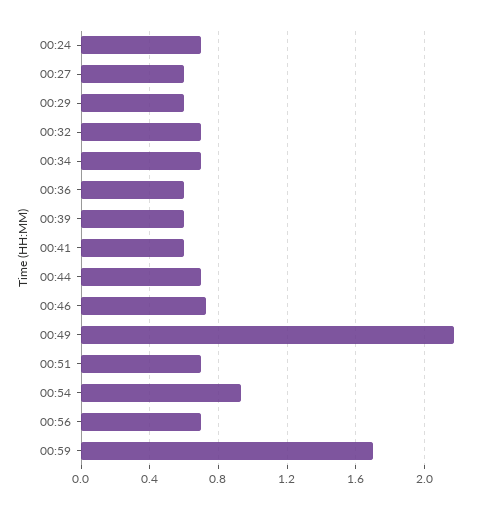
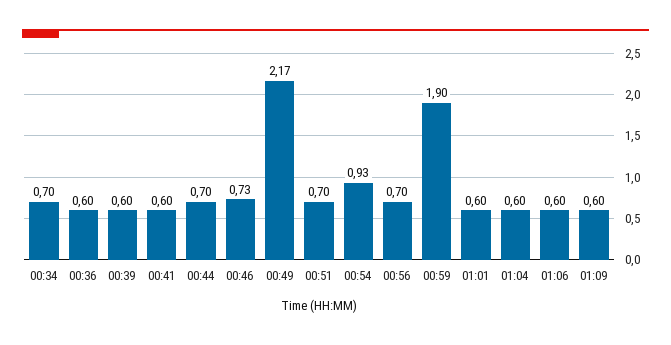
00:24: 0.7 -> none
00:27: 0.6 -> none
00:29: 0.6 -> none
00:32: 0.7 -> none
00:59: 1.7 -> 1.9
01:01: none -> 0.6
01:04: none -> 0.6
01:06: none -> 0.6
01:09: none -> 0.6

